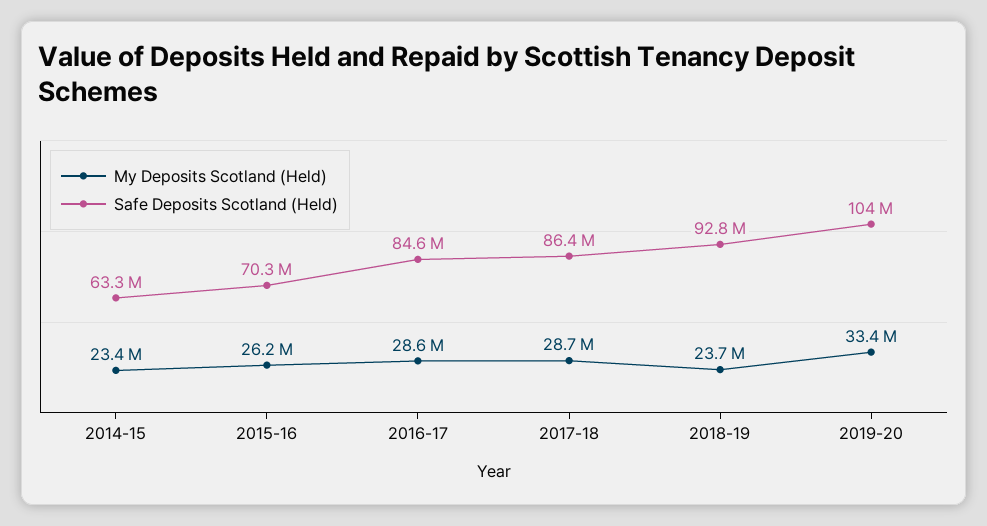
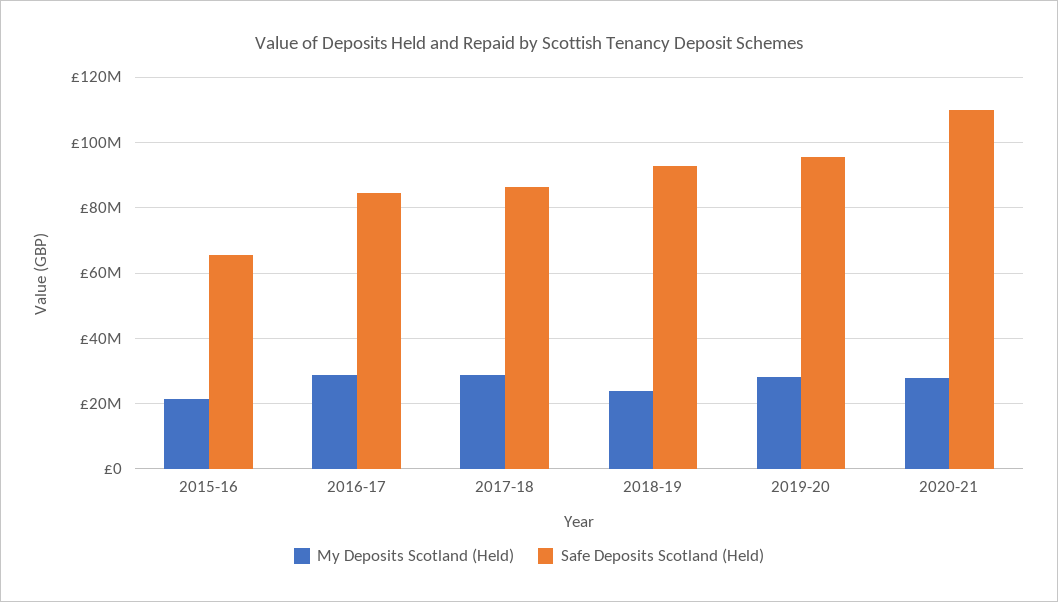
My Deposits Scotland (Held), 2014-15: 23400000 -> none
Safe Deposits Scotland (Held), 2014-15: 63300000 -> none
My Deposits Scotland (Held), 2015-16: 26200000 -> 22000000
Safe Deposits Scotland (Held), 2015-16: 70300000 -> 66000000
My Deposits Scotland (Held), 2019-20: 33400000 -> 28000000
Safe Deposits Scotland (Held), 2019-20: 104000000 -> 96000000
My Deposits Scotland (Held), 2020-21: none -> 28000000
Safe Deposits Scotland (Held), 2020-21: none -> 110000000

